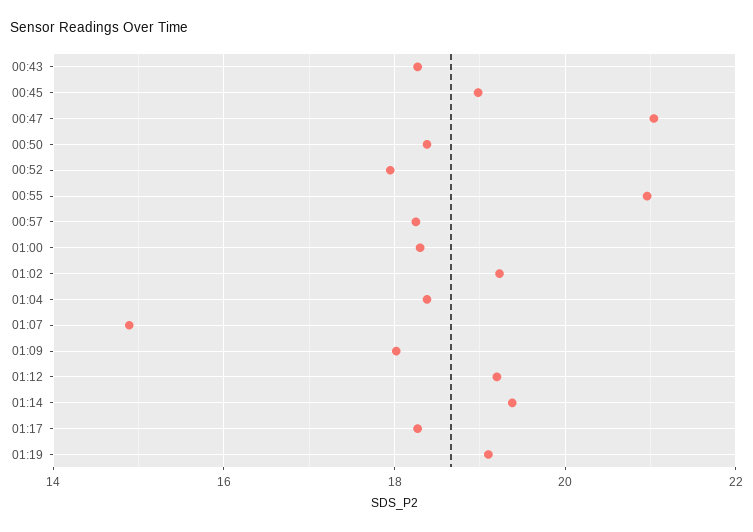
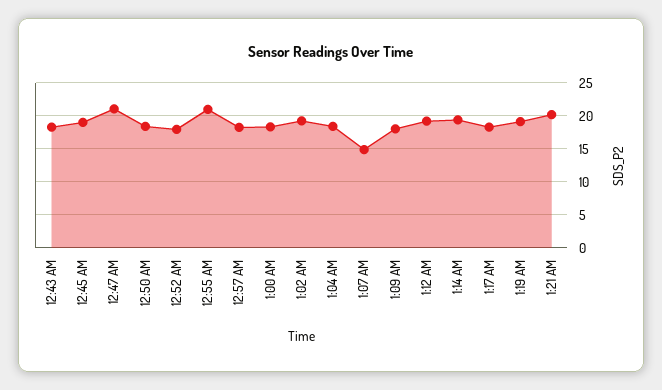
1:21 AM: none -> 20

